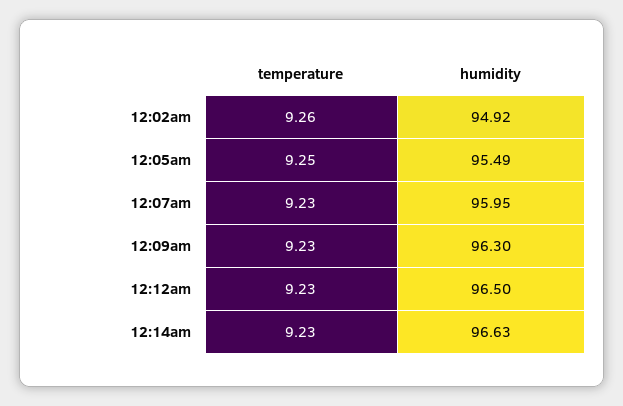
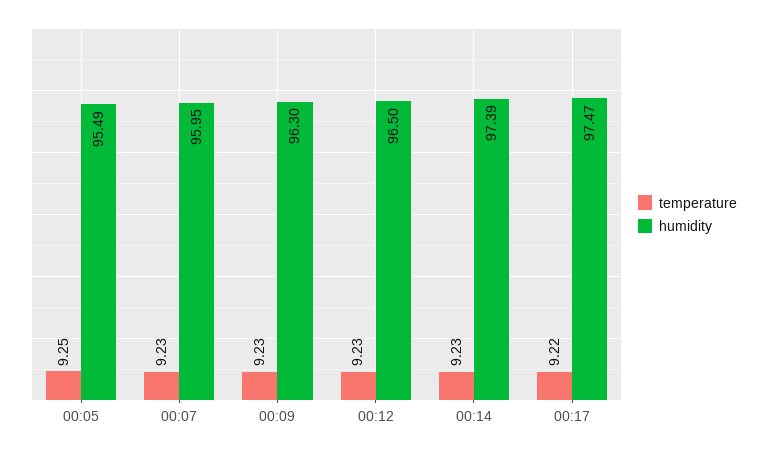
temperature, 12:02am: 9.26 -> none
humidity, 12:02am: 94.92 -> none
humidity, 12:14am: 96.63 -> 97.39
temperature, 00:17: none -> 9.22
humidity, 00:17: none -> 97.47

